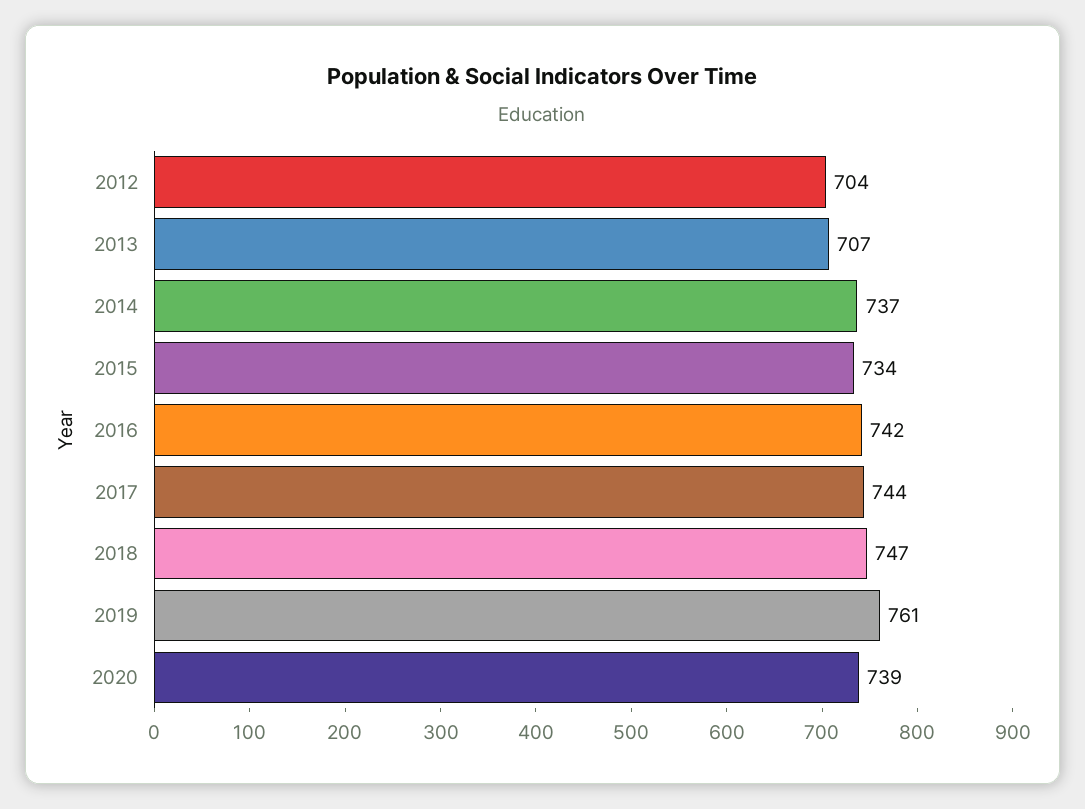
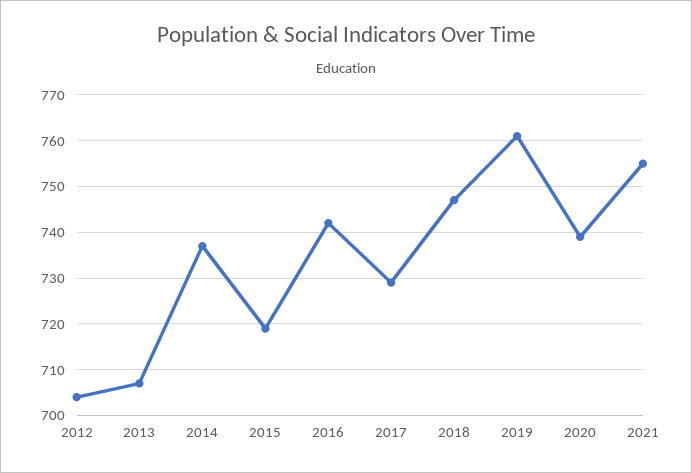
2015: 734 -> 720
2017: 744 -> 730
2021: none -> 755

